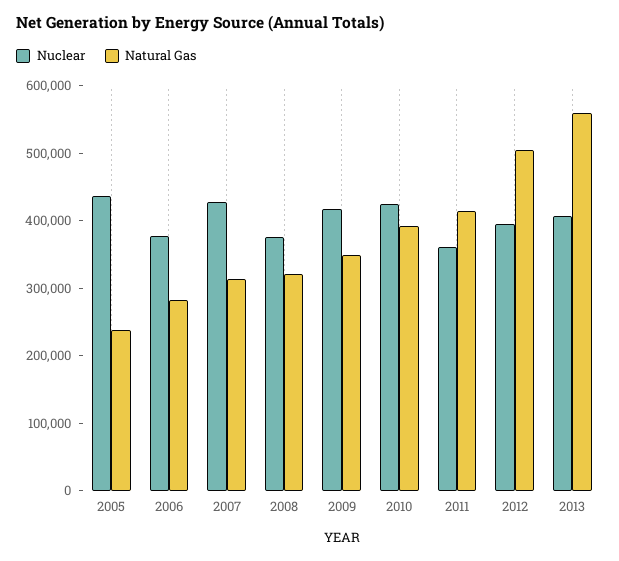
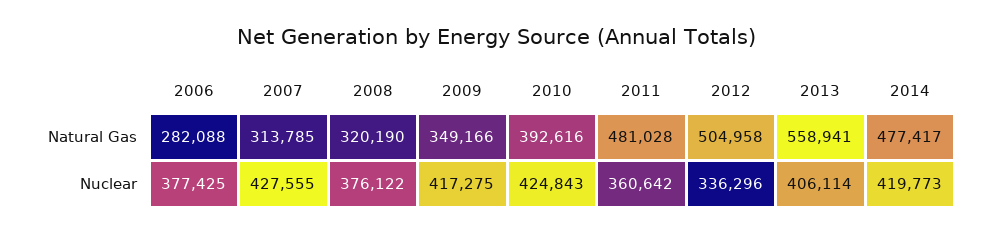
Nuclear, 2005: 440000 -> none
Natural Gas, 2005: 240000 -> none
Natural Gas, 2011: 420000 -> 481028
Nuclear, 2012: 400000 -> 336296
Natural Gas, 2014: none -> 477417
Nuclear, 2014: none -> 419773

